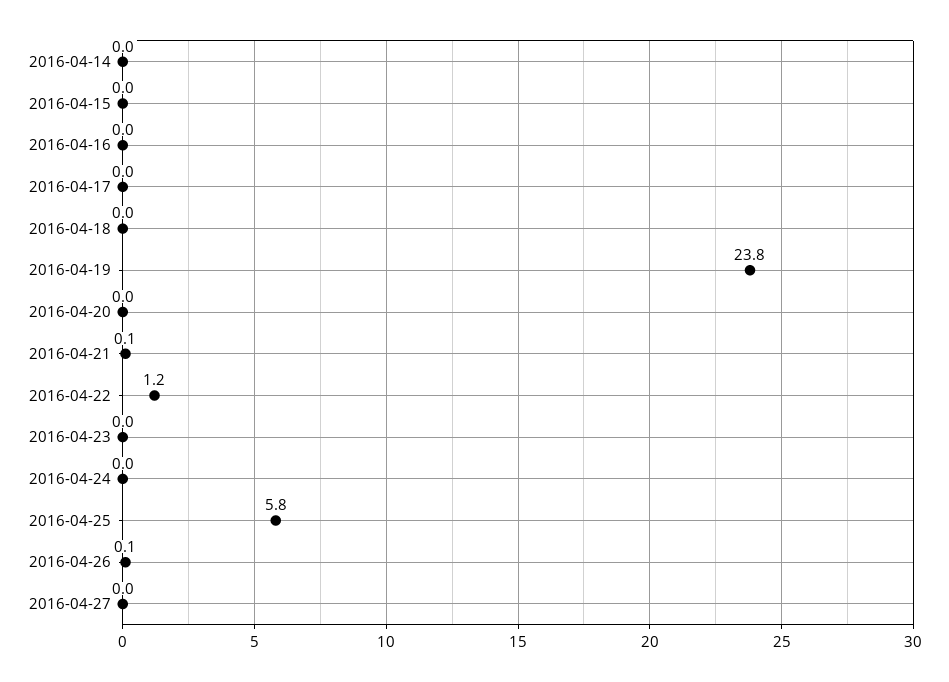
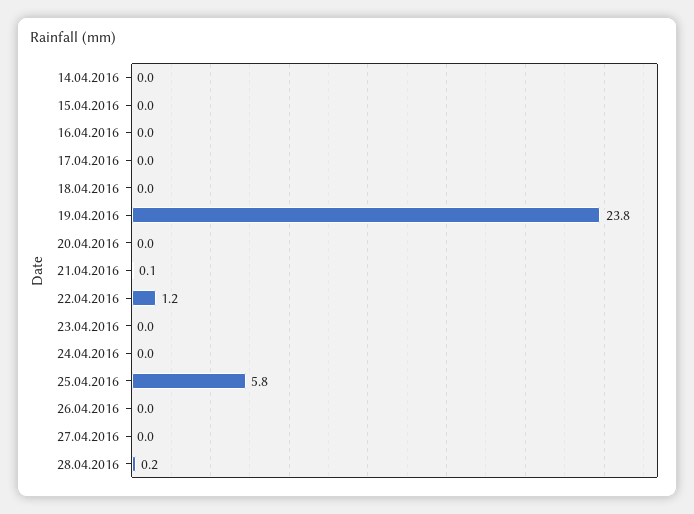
2016-04-26: 0.1 -> 0
28.04.2016: none -> 0.2

